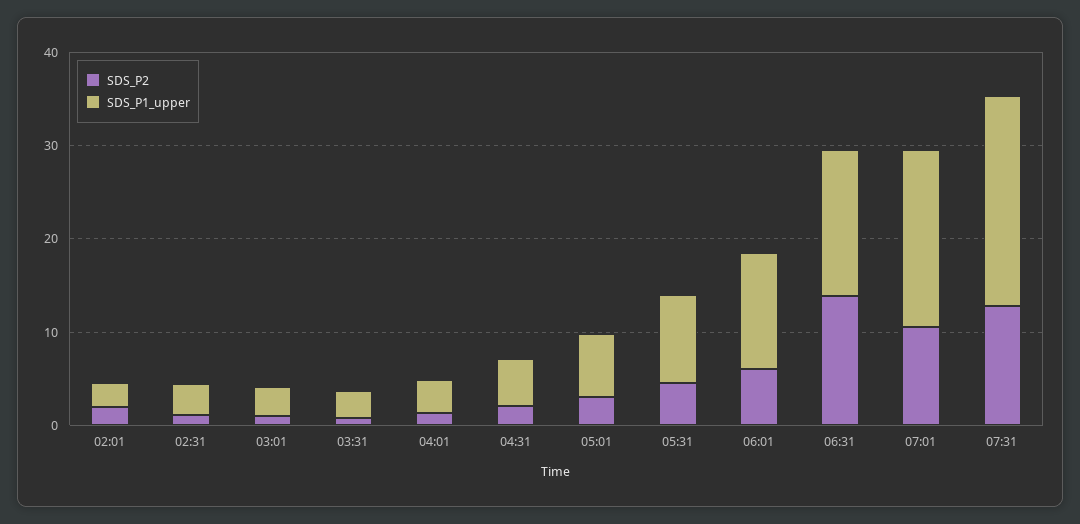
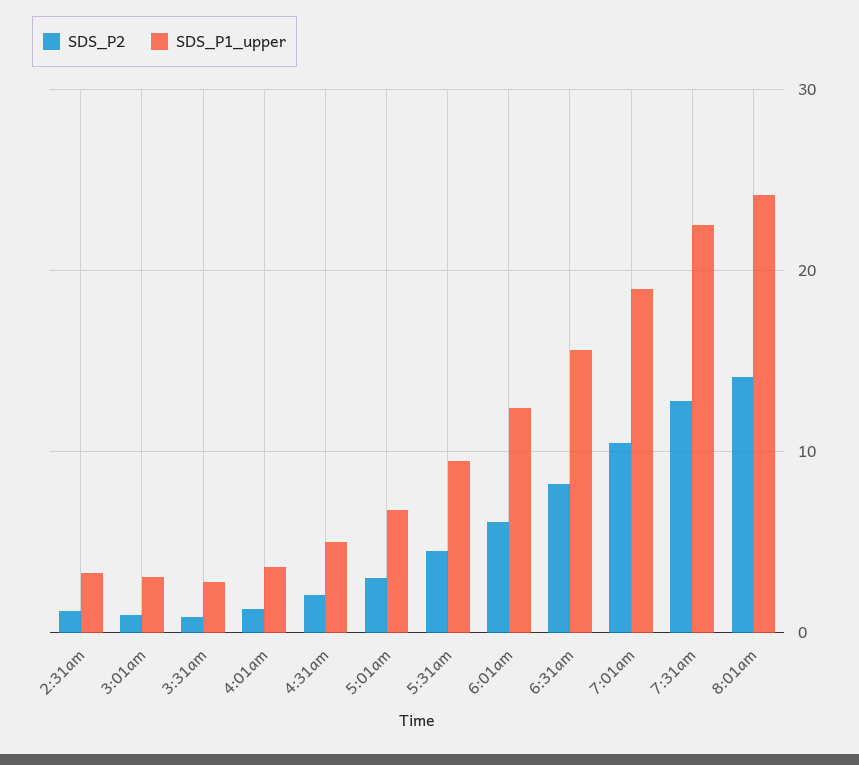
SDS_P2, 02:01: 2 -> none
SDS_P1_upper, 02:01: 2 -> none
SDS_P2, 06:31: 14 -> 8
SDS_P2, 8:01am: none -> 14
SDS_P1_upper, 8:01am: none -> 24

